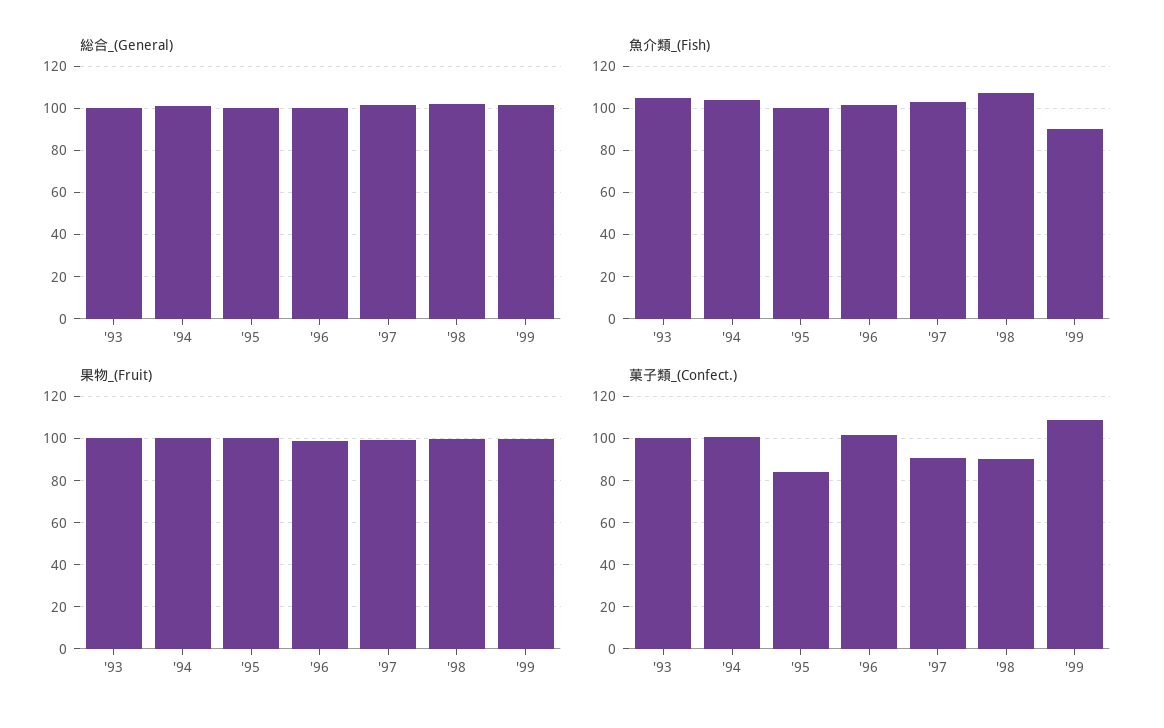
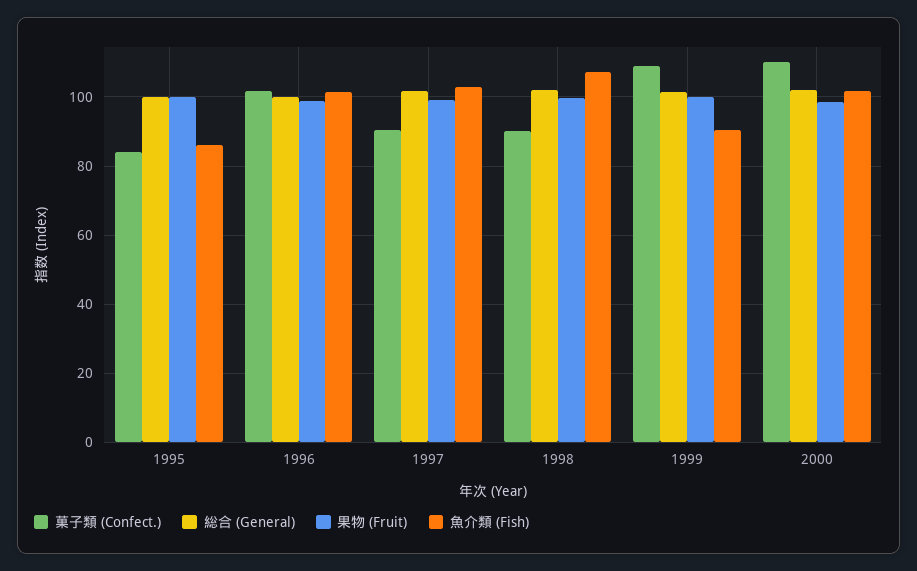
総合_(General), '93: 100 -> none
総合_(General), '94: 100 -> none
魚介類_(Fish), '93: 105 -> none
魚介類_(Fish), '94: 105 -> none
魚介類_(Fish), '95: 100 -> 86
果物_(Fruit), '93: 100 -> none
果物_(Fruit), '94: 100 -> none
菓子類_(Confect.), '93: 100 -> none
菓子類_(Confect.), '94: 100 -> none
菓子類_(Confect.), 2000: none -> 110
総合_(General), 2000: none -> 102
果物_(Fruit), 2000: none -> 98
魚介類_(Fish), 2000: none -> 102

